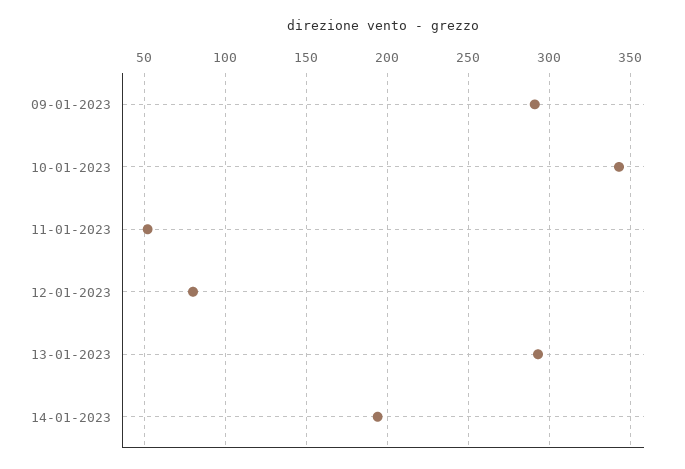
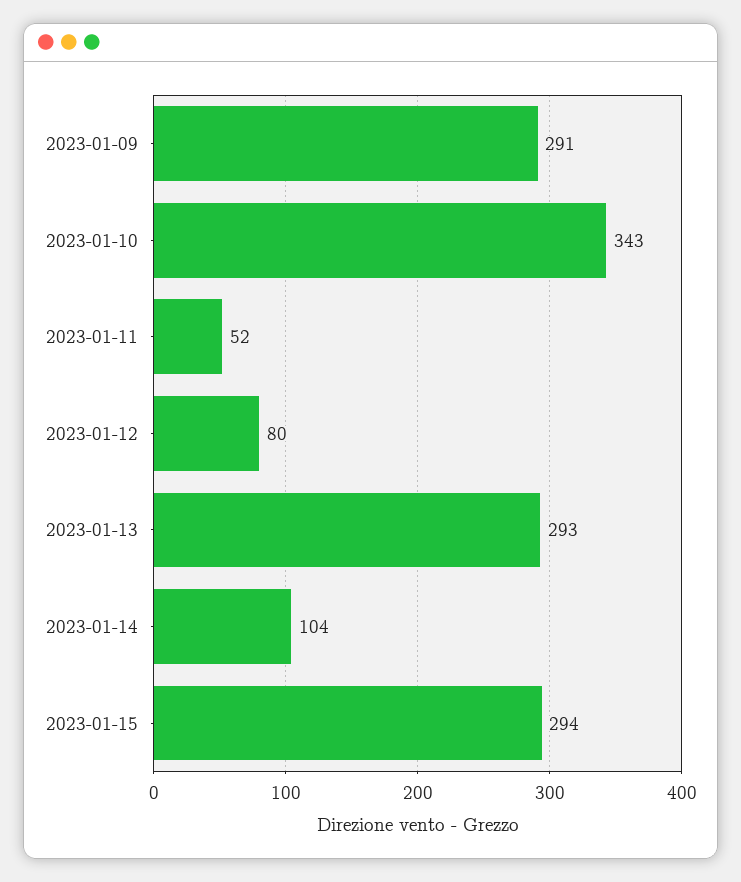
14-01-2023: 195 -> 104
2023-01-15: none -> 294

